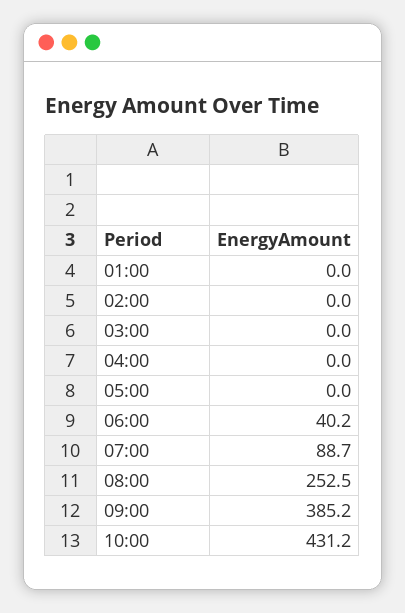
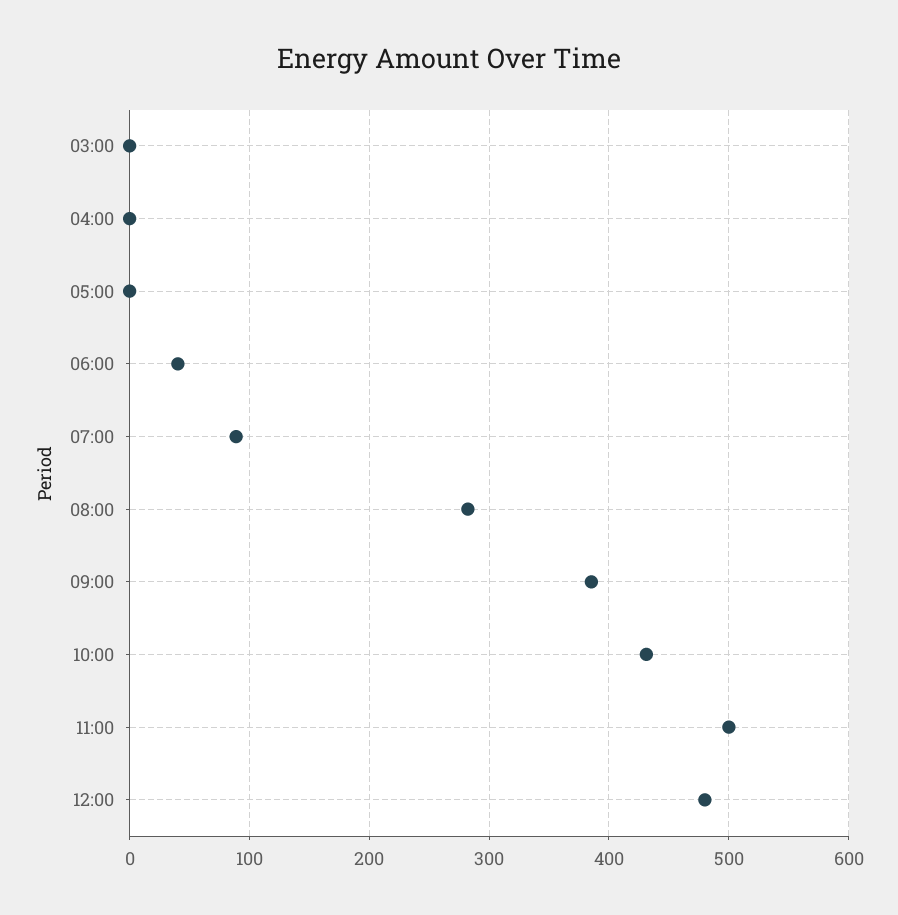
01:00: 0 -> none
02:00: 0 -> none
08:00: 252.5 -> 280
11:00: none -> 500
12:00: none -> 480

